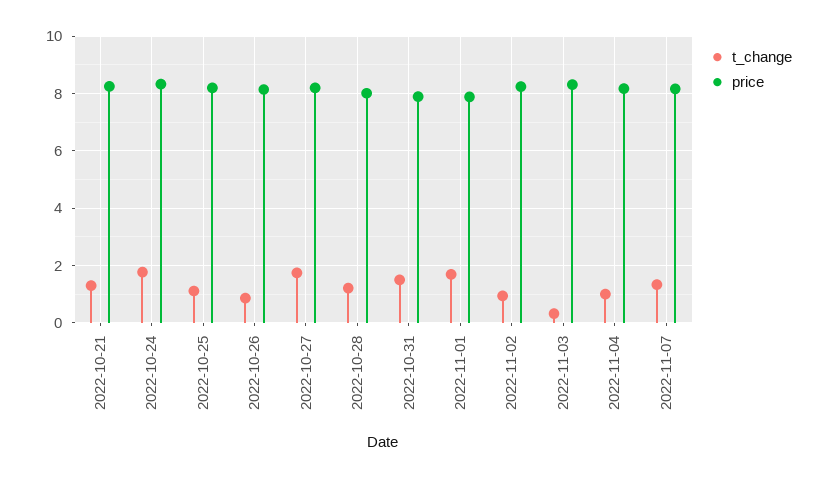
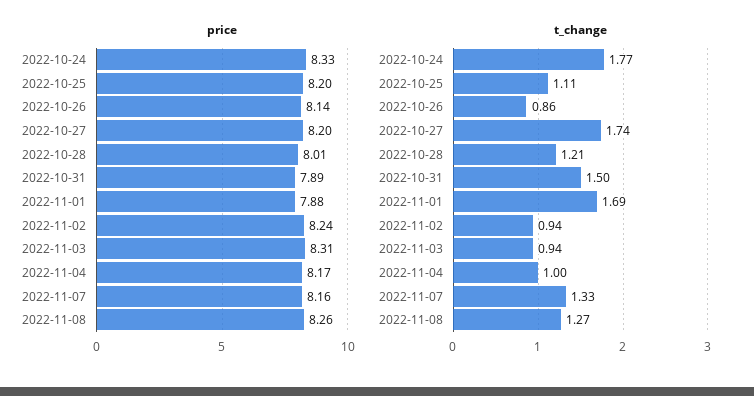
t_change, 2022-10-21: 1.25 -> none
price, 2022-10-21: 8.25 -> none
t_change, 2022-11-03: 0.25 -> 0.94
price, 2022-11-08: none -> 8.26
t_change, 2022-11-08: none -> 1.27

